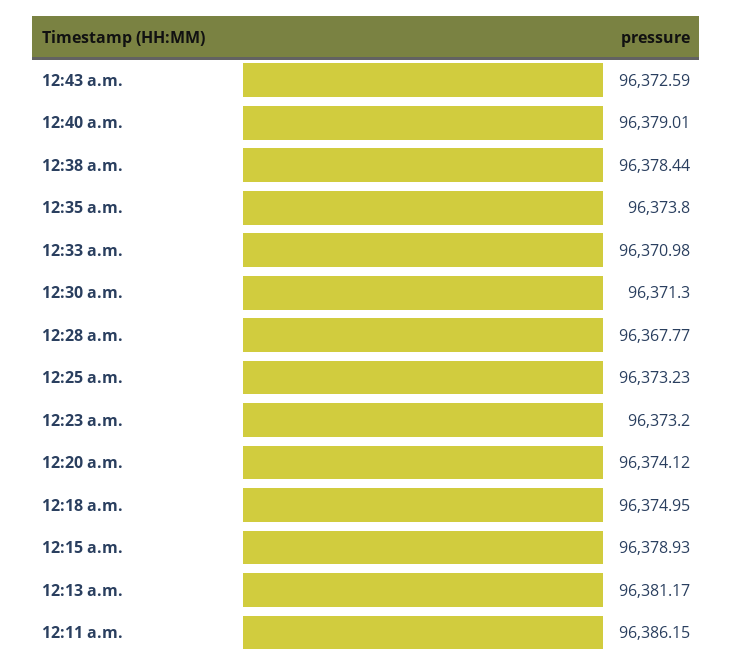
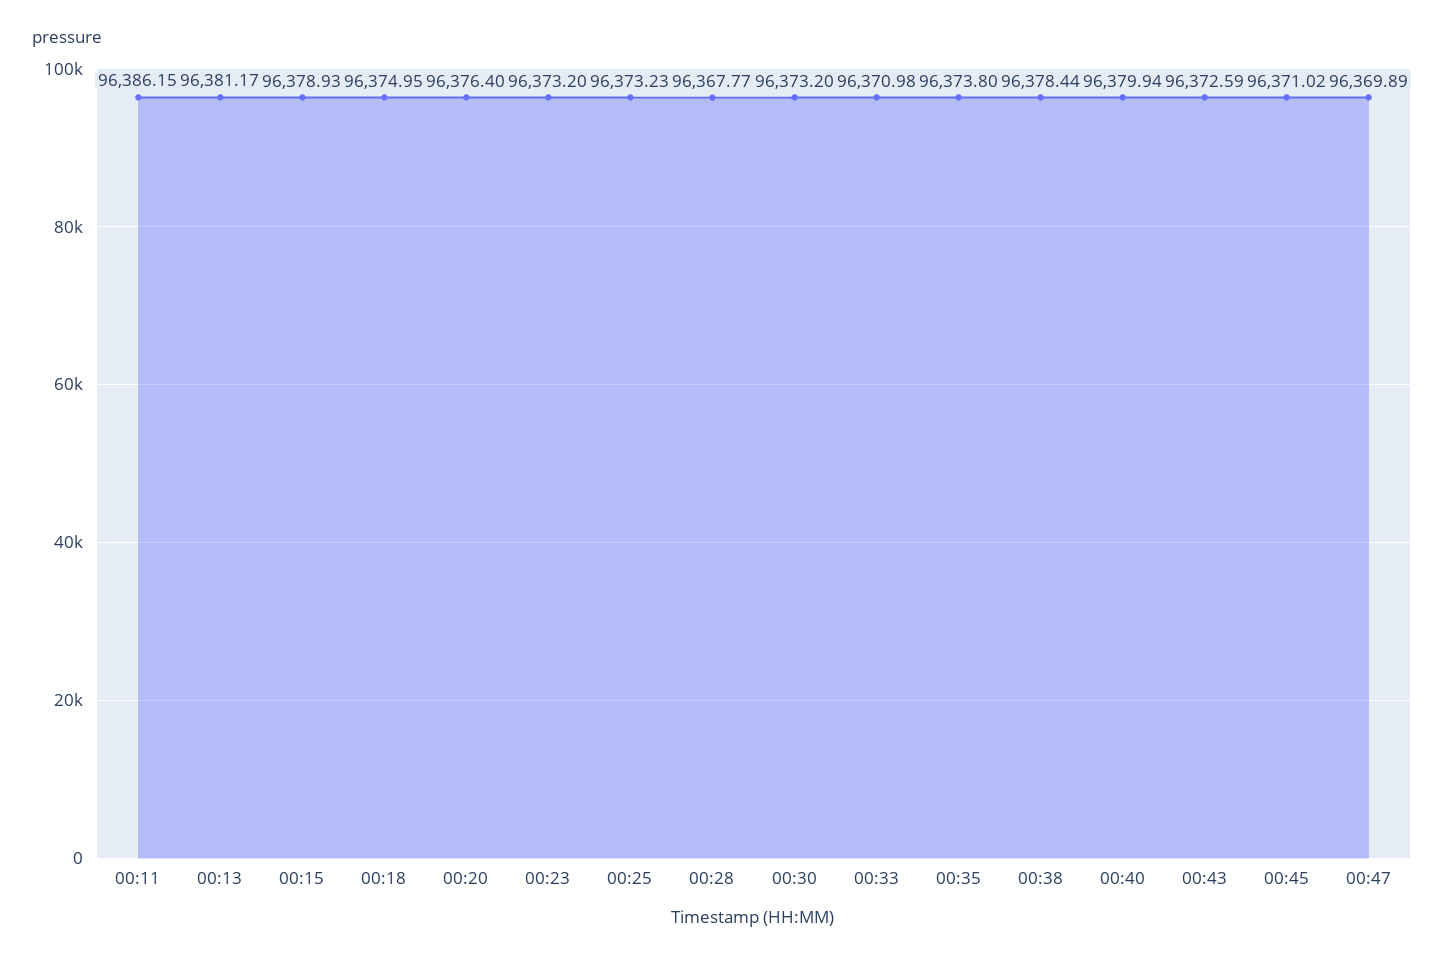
12:40 a.m.: 96379.01 -> 96379.94
12:30 a.m.: 96371.3 -> 96373.2
12:20 a.m.: 96374.12 -> 96376.4
00:45: none -> 96371.02
00:47: none -> 96369.89

